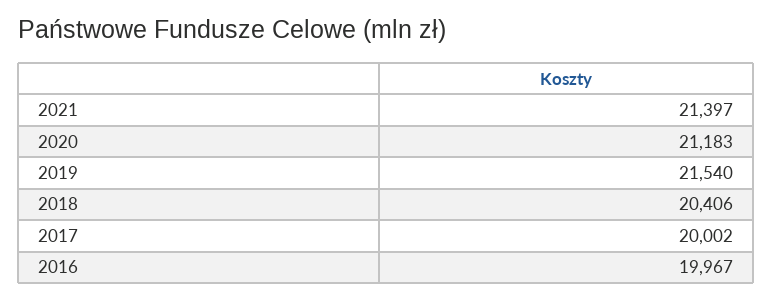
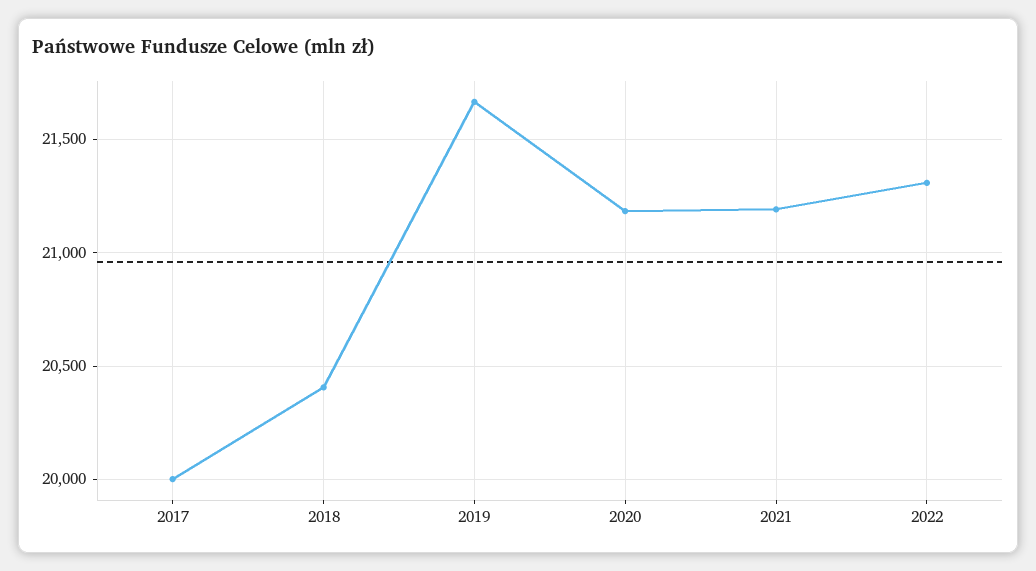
2021: 21397 -> 21200
2019: 21540 -> 21650
2016: 19967 -> none
2022: none -> 21300

